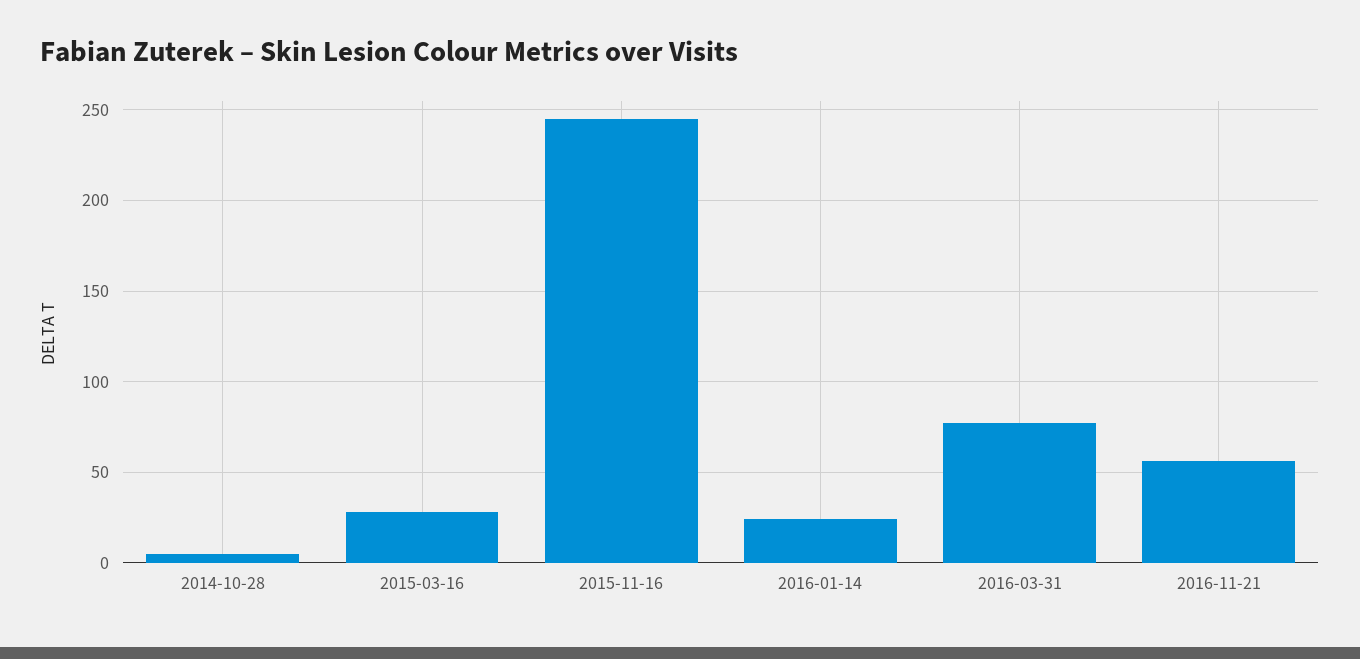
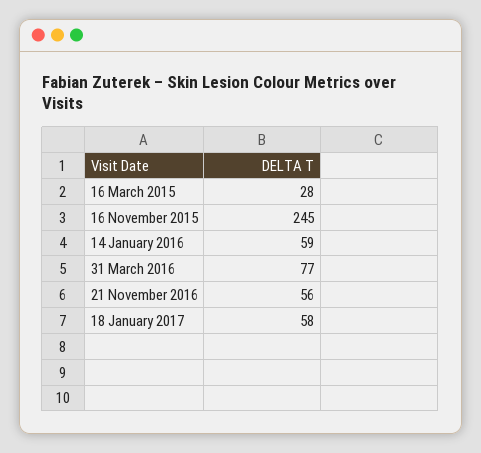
2014-10-28: 5 -> none
2016-01-14: 25 -> 59
18 January 2017: none -> 58

